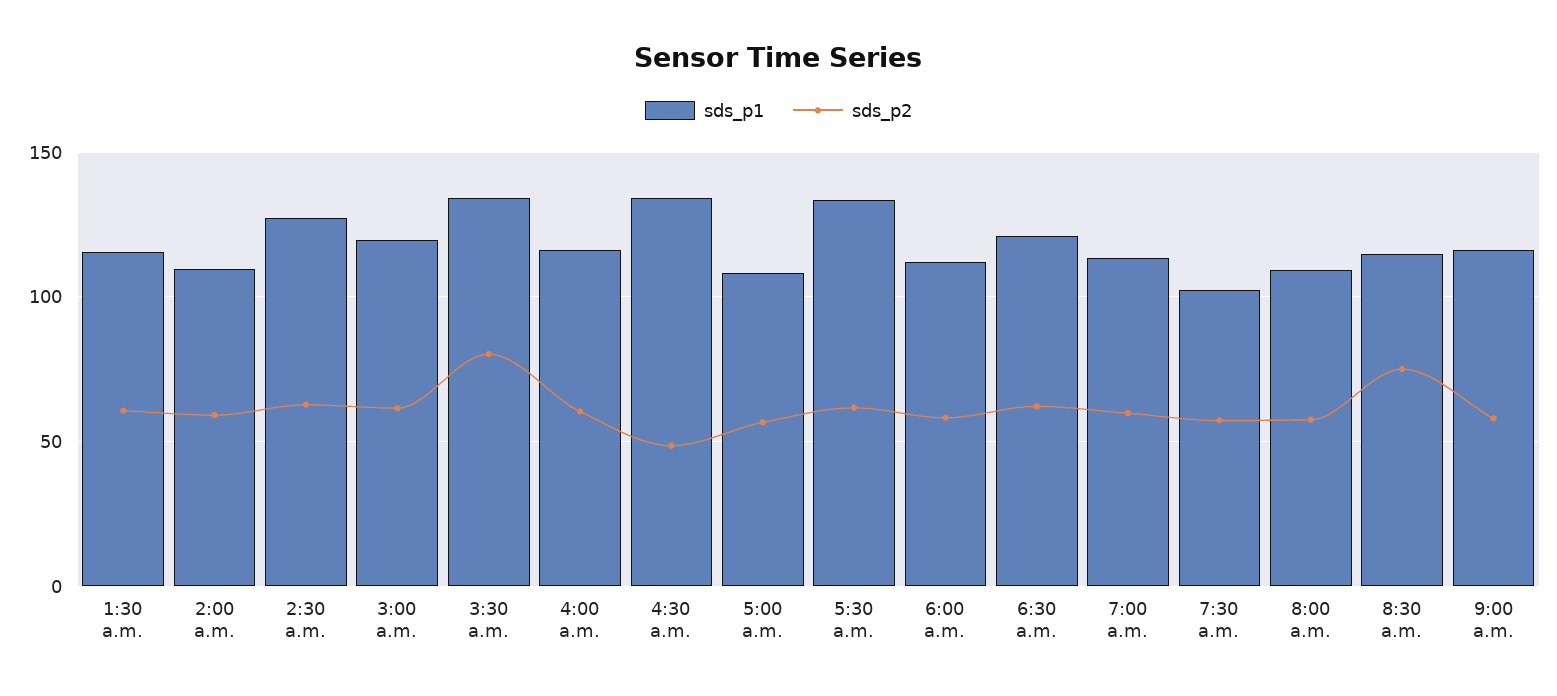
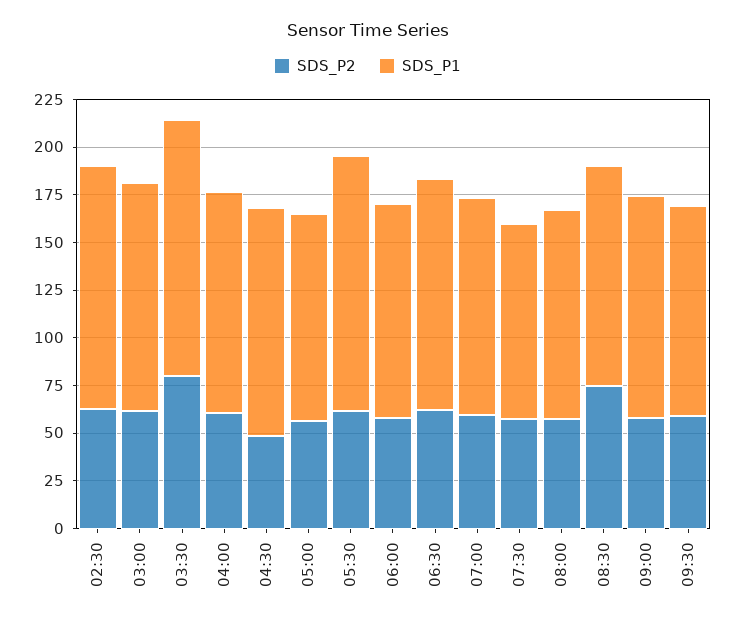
sds_p1, 1:30 a.m.: 115 -> none
sds_p2, 1:30 a.m.: 60 -> none
sds_p1, 2:00 a.m.: 110 -> none
sds_p2, 2:00 a.m.: 60 -> none
sds_p1, 4:30 a.m.: 135 -> 120
sds_p2, 09:30: none -> 60
sds_p1, 09:30: none -> 110

